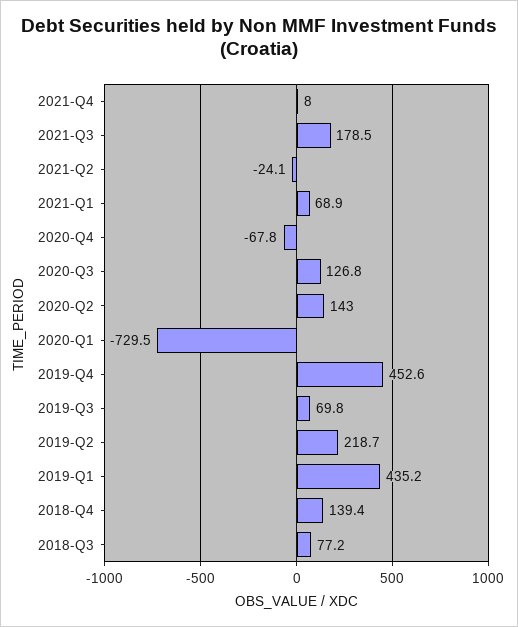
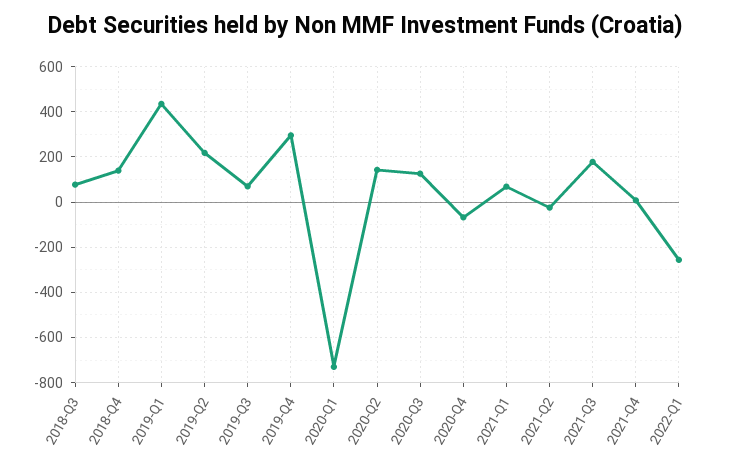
2019-Q4: 452.6 -> 300
2022-Q1: none -> -250

